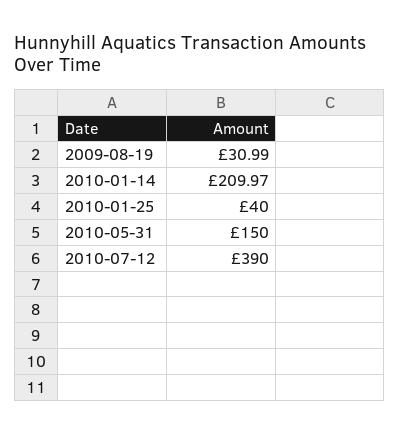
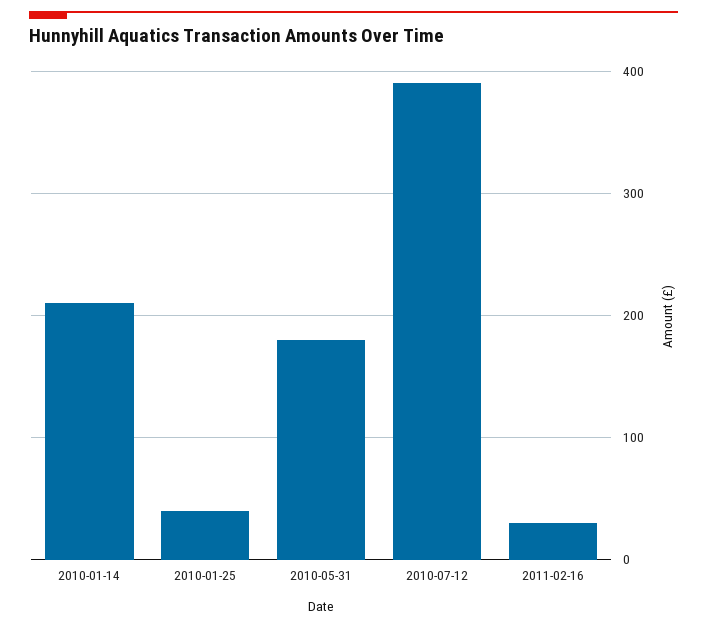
2009-08-19: 30.99 -> none
2010-05-31: 150 -> 180
2011-02-16: none -> 30

